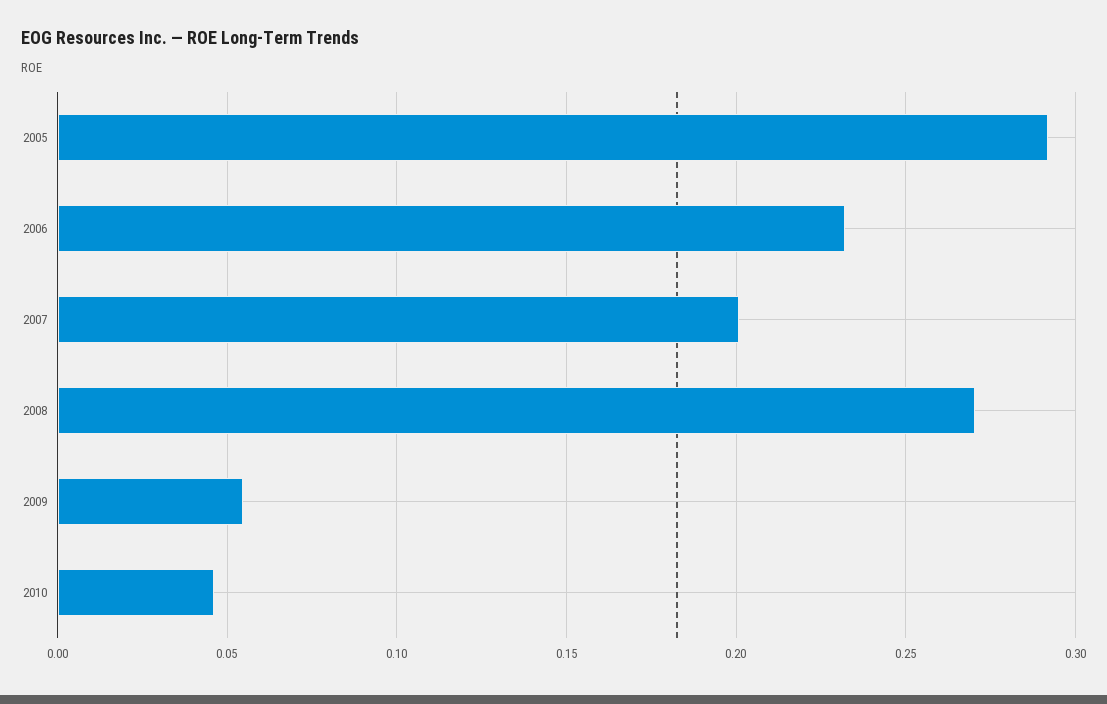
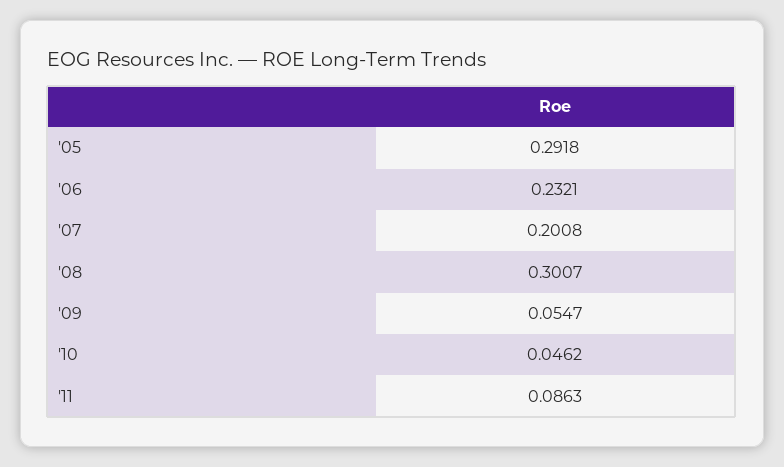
2008: 0.27 -> 0.3007
'11: none -> 0.0863

